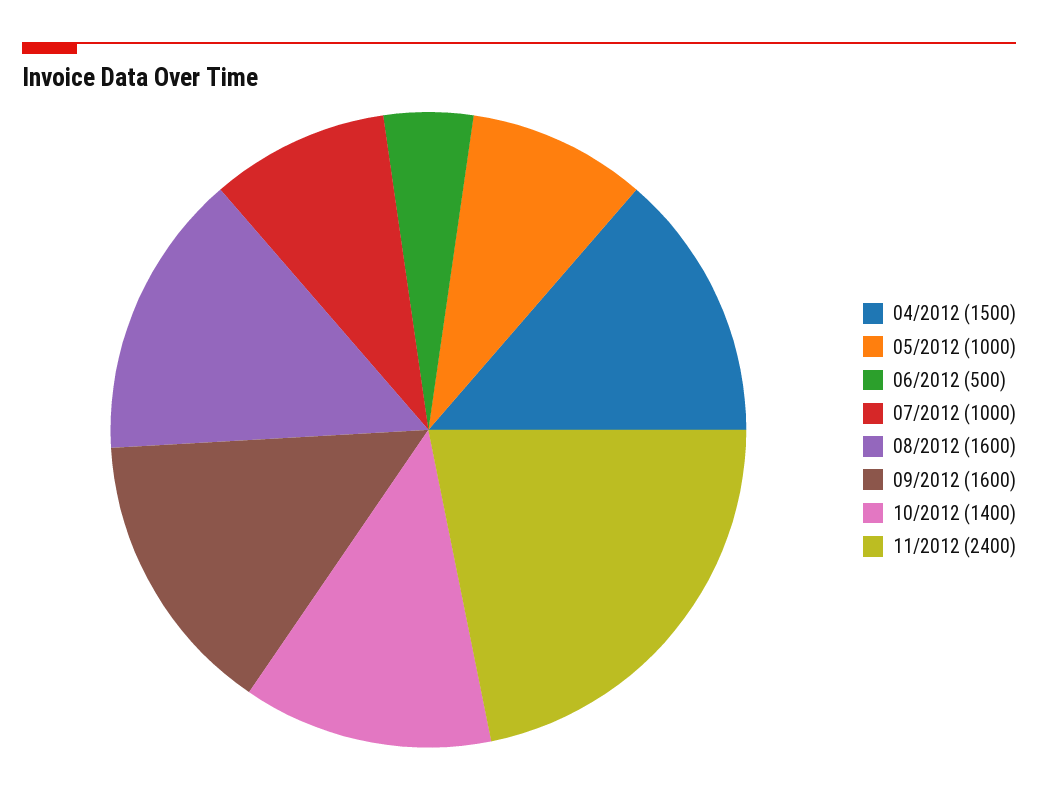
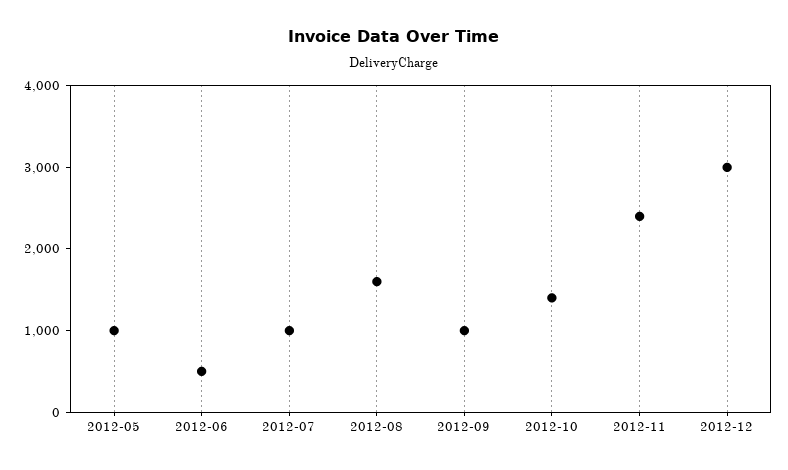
04/2012: 1500 -> none
09/2012: 1600 -> 1000
2012-12: none -> 3000

